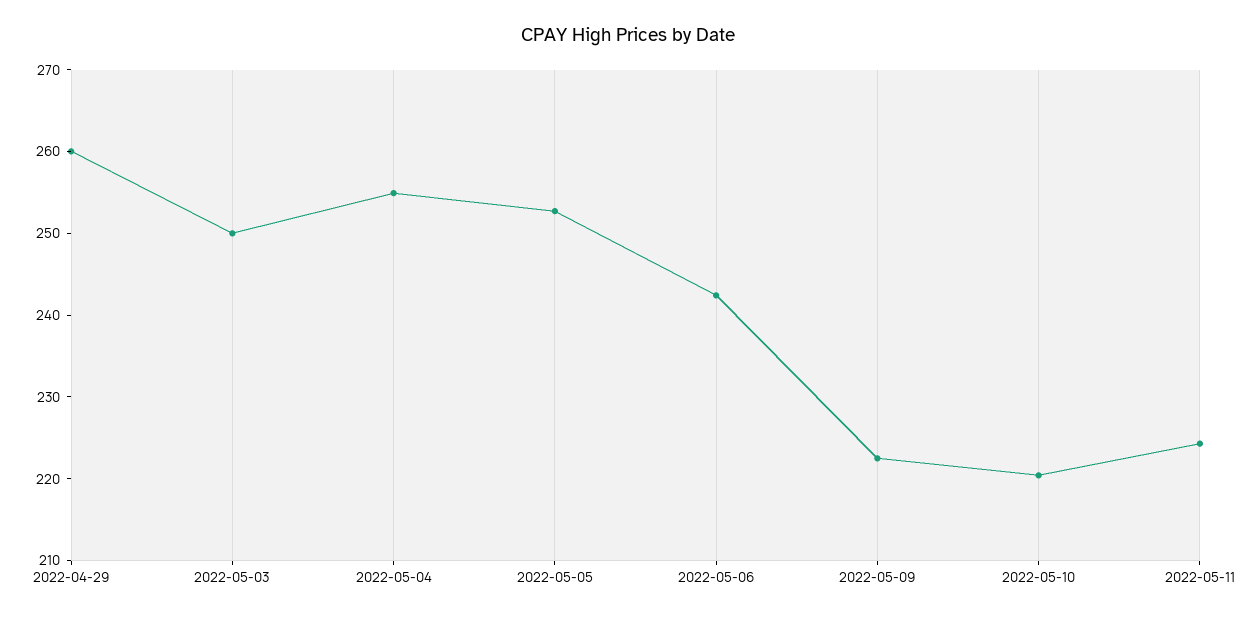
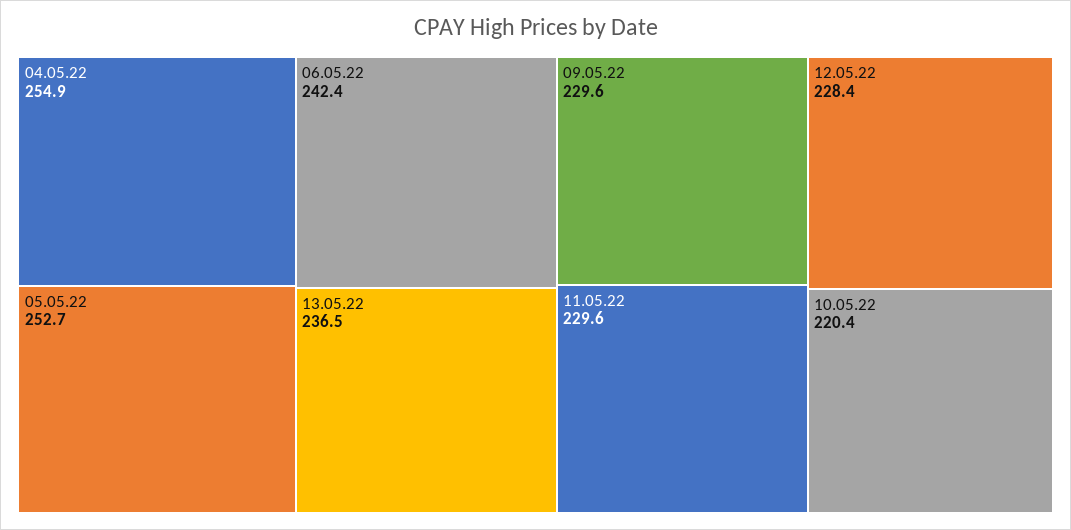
2022-04-29: 260 -> none
2022-05-03: 250 -> none
2022-05-09: 222 -> 229.6
2022-05-11: 224 -> 229.6
13.05.22: none -> 236.5
12.05.22: none -> 228.4

